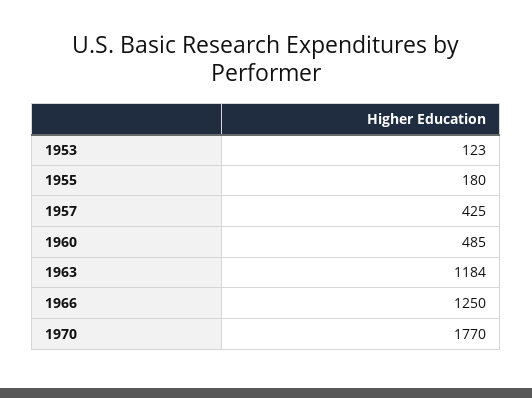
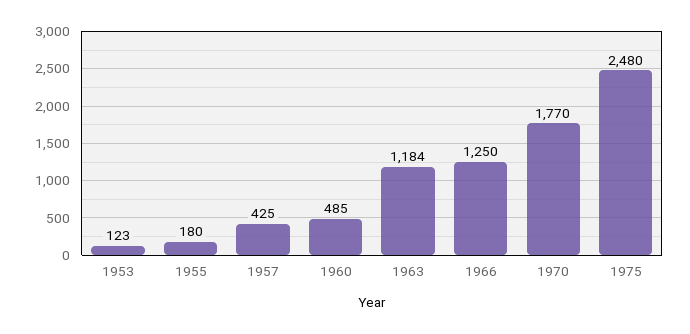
1975: none -> 2480

